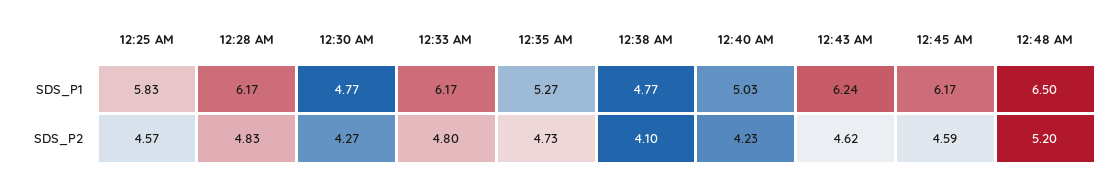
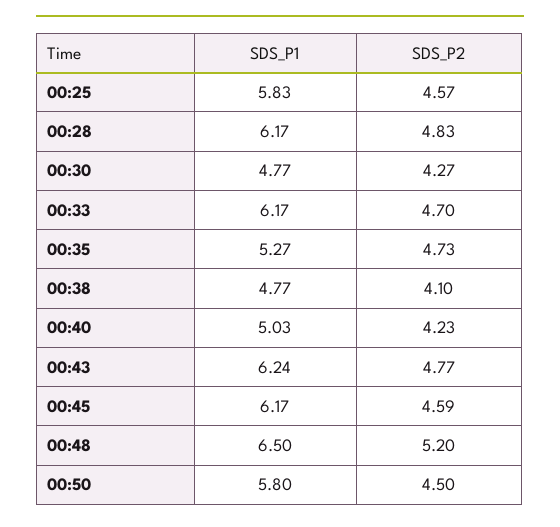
12:33 AM, SDS_P2: 4.8 -> 4.7
12:43 AM, SDS_P2: 4.62 -> 4.77
00:50, SDS_P1: none -> 5.8
00:50, SDS_P2: none -> 4.5

